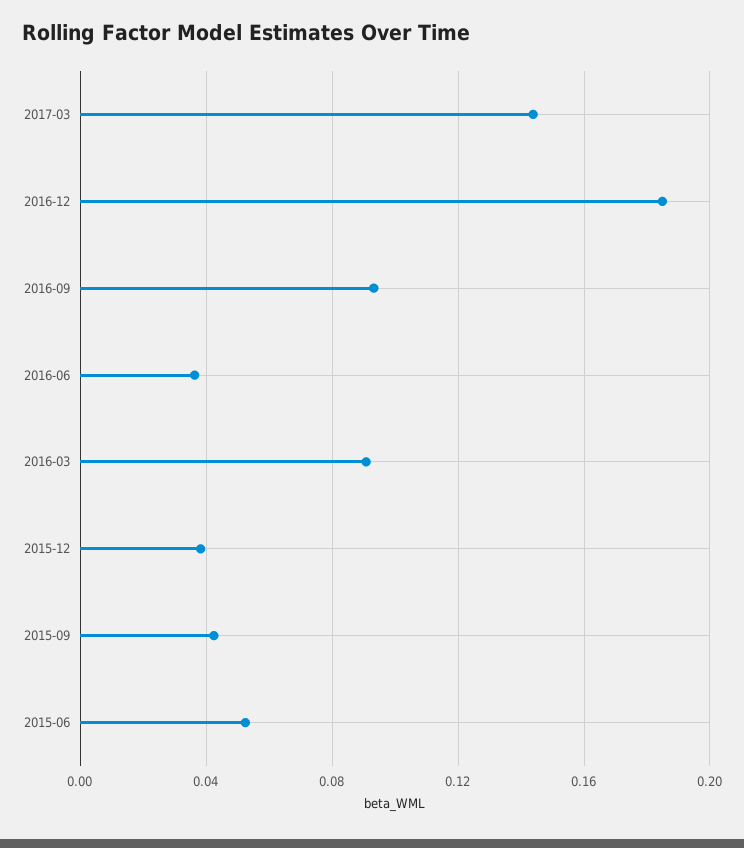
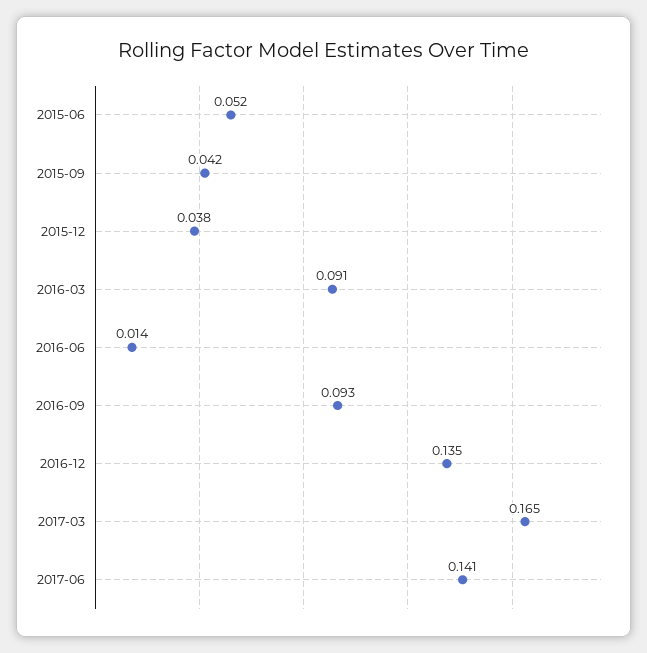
2017-03: 0.145 -> 0.165
2016-12: 0.185 -> 0.135
2016-06: 0.035 -> 0.014
2017-06: none -> 0.141

